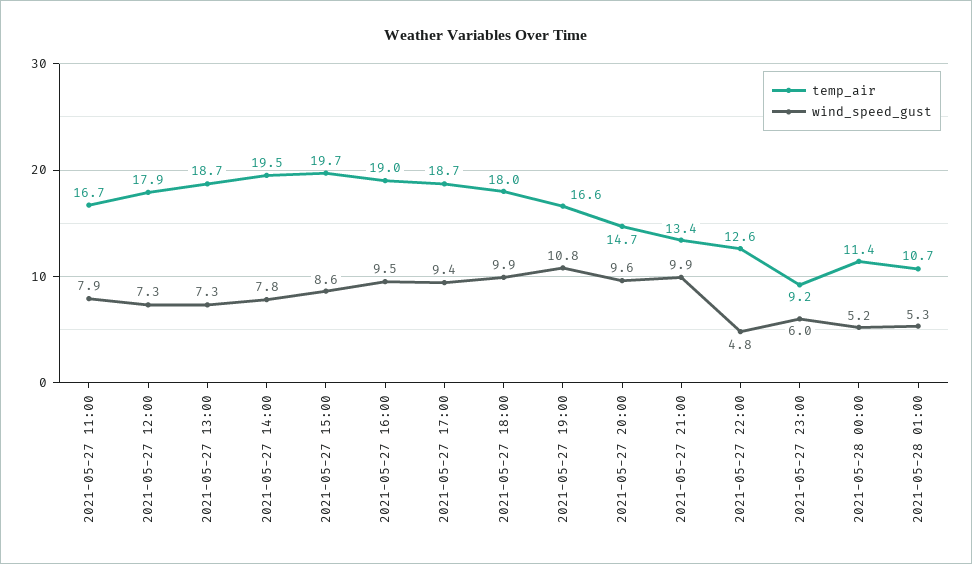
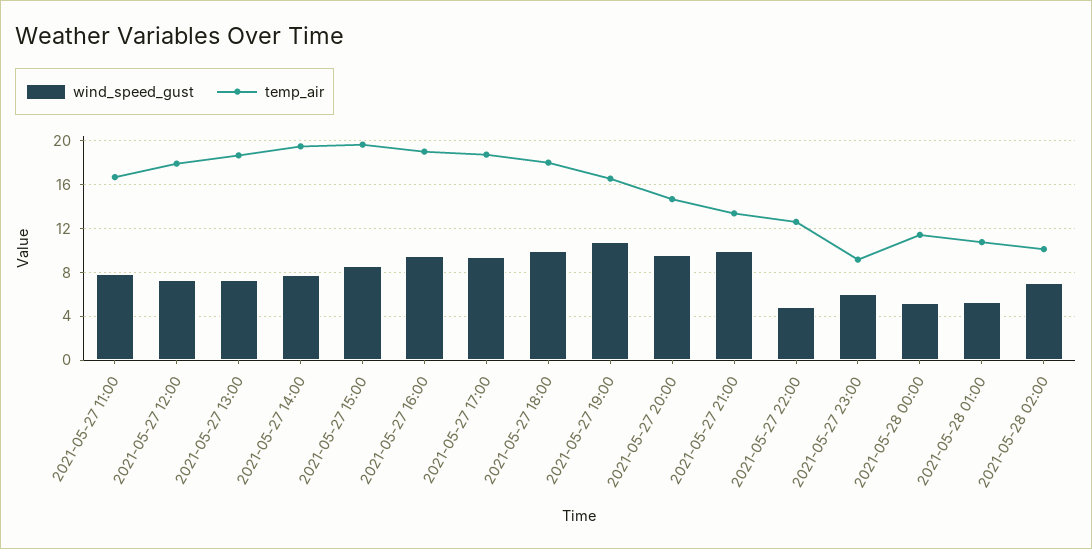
wind_speed_gust, 2021-05-28 02:00: none -> 7
temp_air, 2021-05-28 02:00: none -> 10

